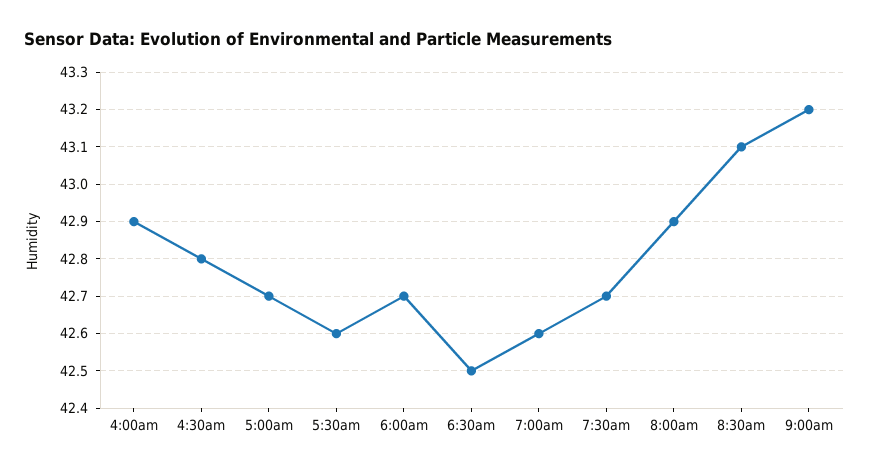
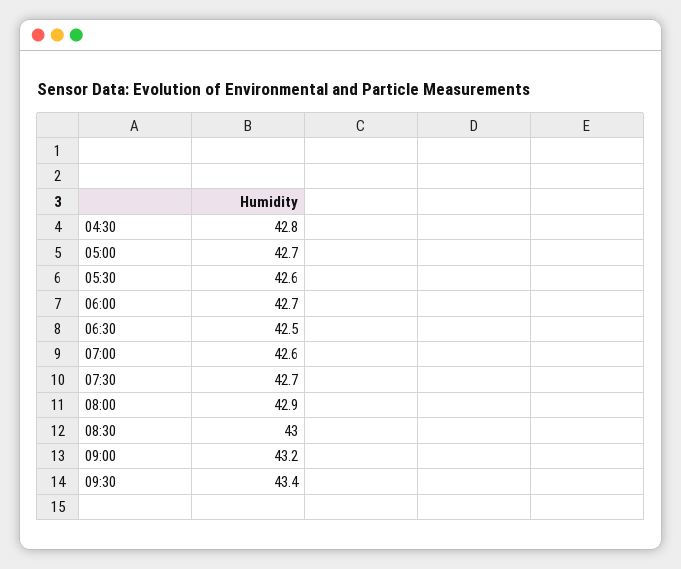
4:00am: 42.9 -> none
8:30am: 43.1 -> 43
09:30: none -> 43.4

